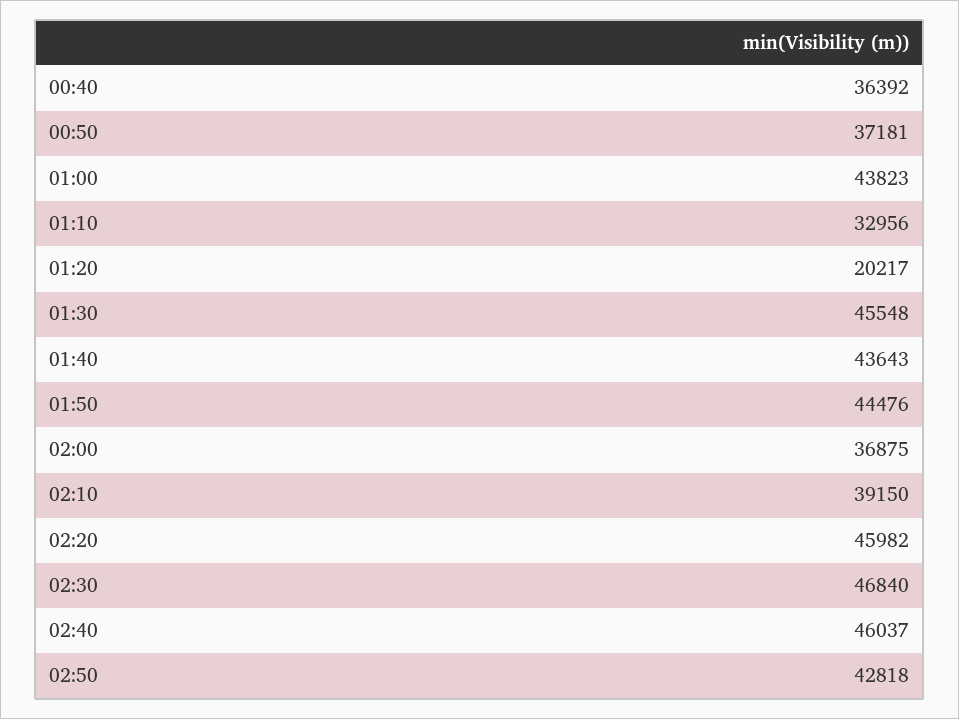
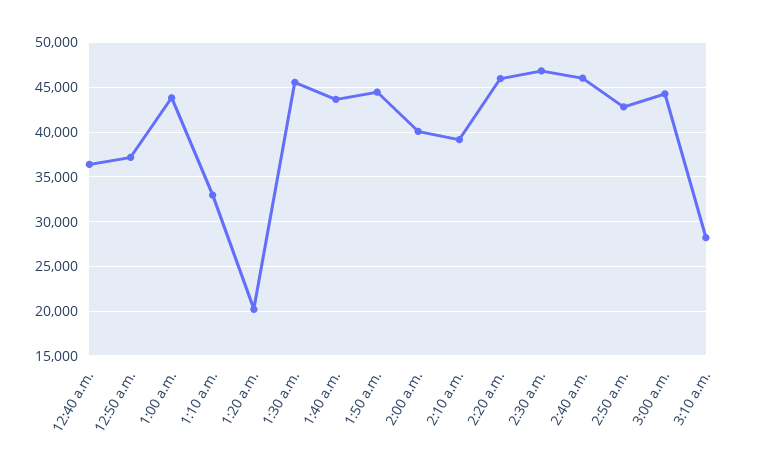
02:00: 36875 -> 40000
3:00 a.m.: none -> 44000
3:10 a.m.: none -> 28000

